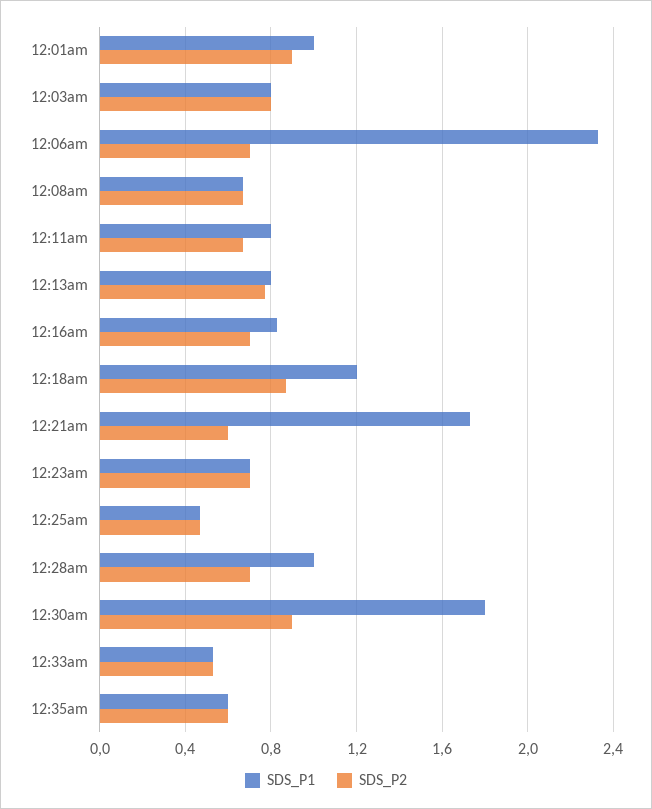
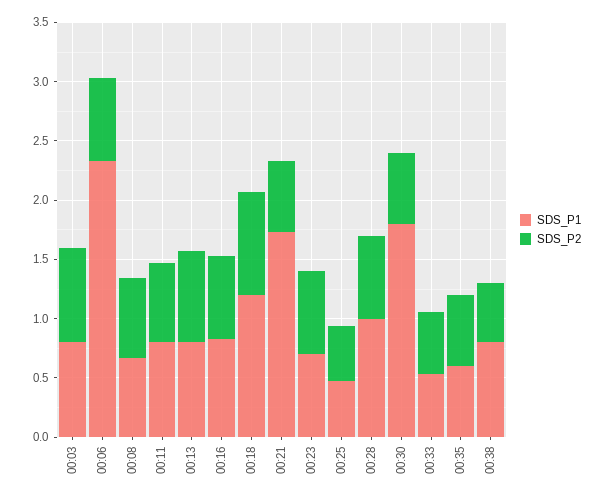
SDS_P1, 12:01am: 1 -> none
SDS_P2, 12:01am: 0.9 -> none
SDS_P2, 12:30am: 0.9 -> 0.6
SDS_P1, 00:38: none -> 0.8
SDS_P2, 00:38: none -> 0.5

